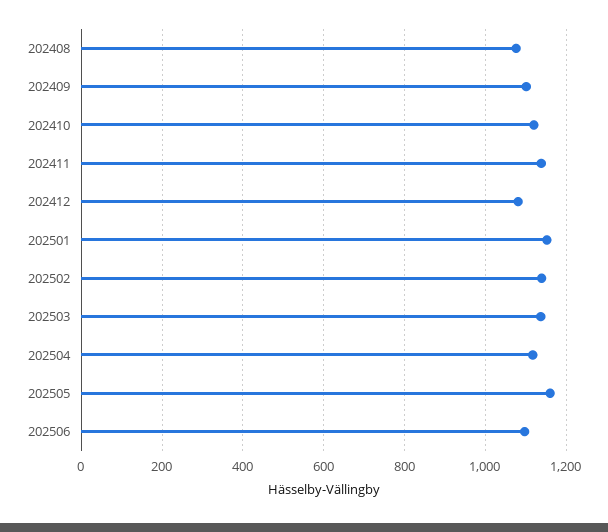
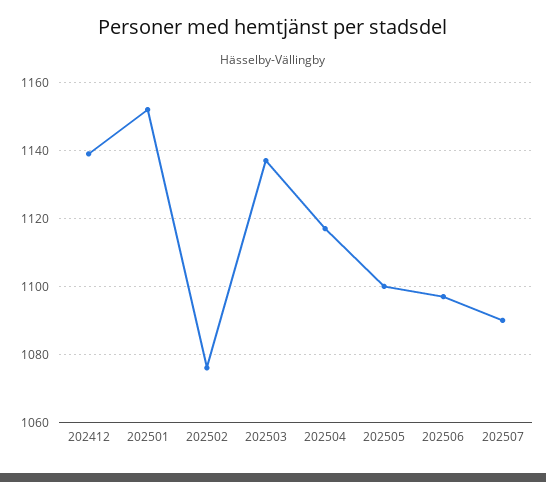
202408: 1080 -> none
202409: 1100 -> none
202410: 1120 -> none
202411: 1140 -> none
202412: 1080 -> 1140
202502: 1140 -> 1075
202505: 1160 -> 1100
202507: none -> 1090

